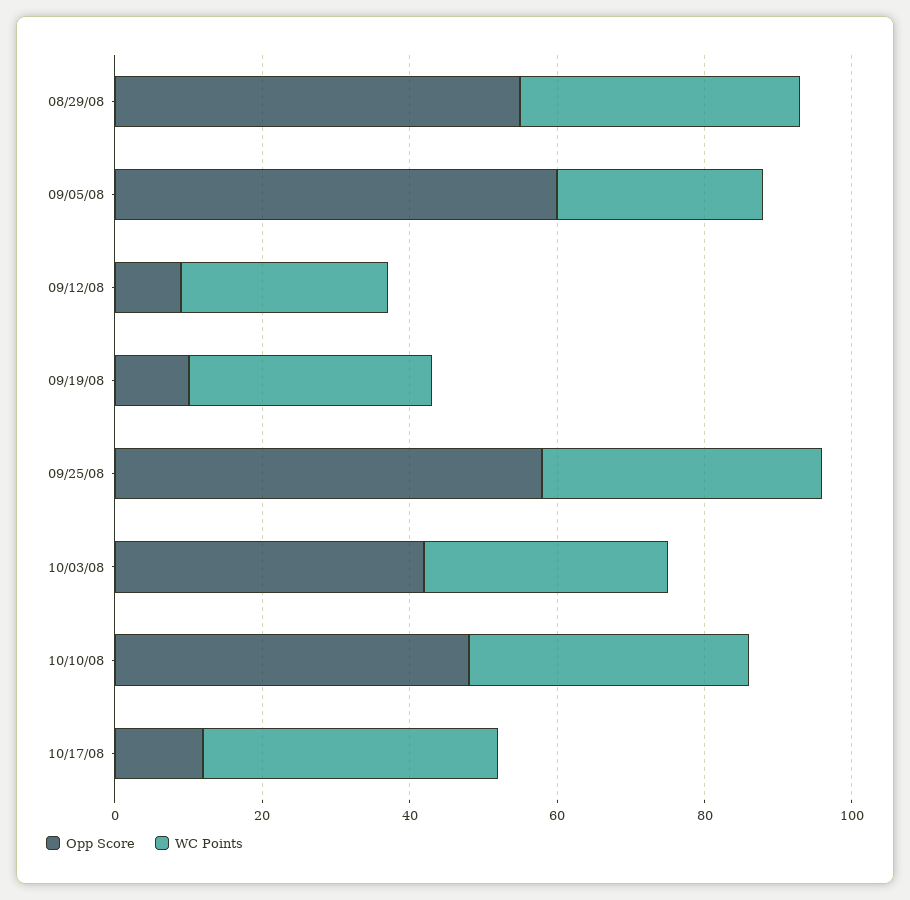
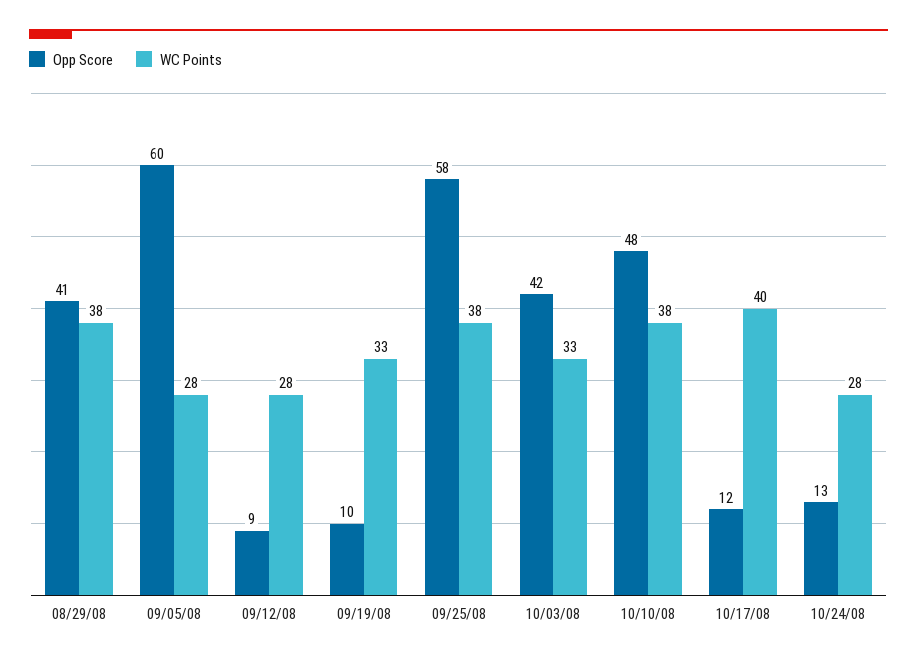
Opp Score, 08/29/08: 55 -> 41
Opp Score, 10/24/08: none -> 13
WC Points, 10/24/08: none -> 28

